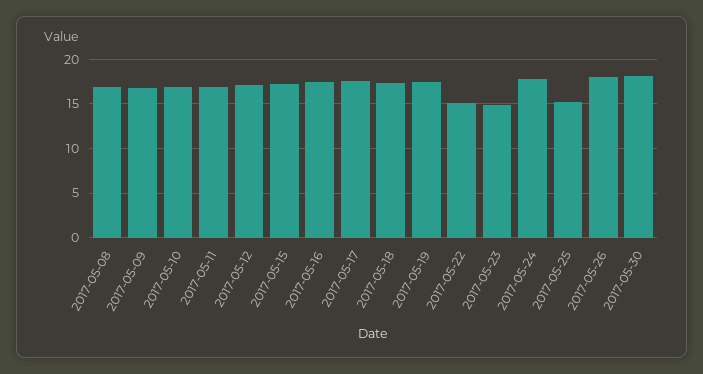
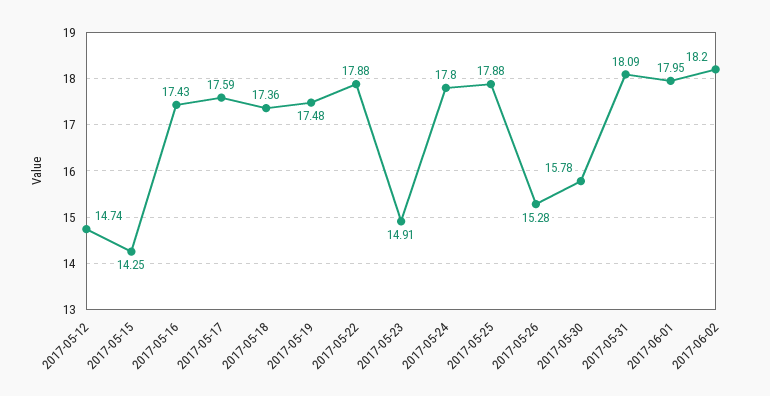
2017-05-08: 17 -> none
2017-05-09: 17 -> none
2017-05-10: 17 -> none
2017-05-11: 17 -> none
2017-05-12: 17 -> 14.74
2017-05-15: 17 -> 14.25
2017-05-22: 15 -> 17.88
2017-05-25: 15 -> 17.88
2017-05-26: 18 -> 15.28
2017-05-30: 18 -> 15.78
2017-05-31: none -> 18.09
2017-06-01: none -> 17.95
2017-06-02: none -> 18.2

